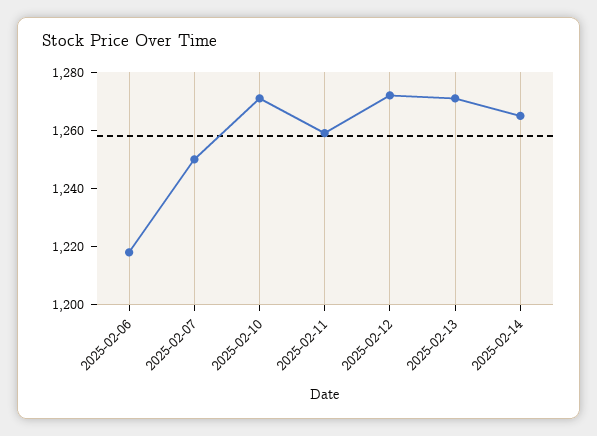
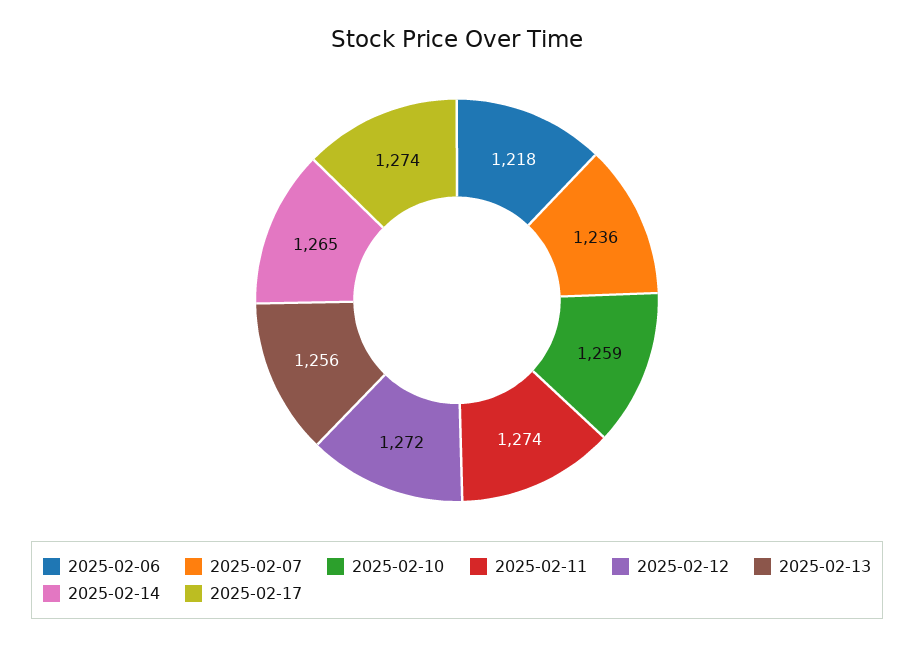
2025-02-07: 1250 -> 1236
2025-02-10: 1270 -> 1259
2025-02-11: 1260 -> 1274
2025-02-13: 1270 -> 1256
2025-02-17: none -> 1274

